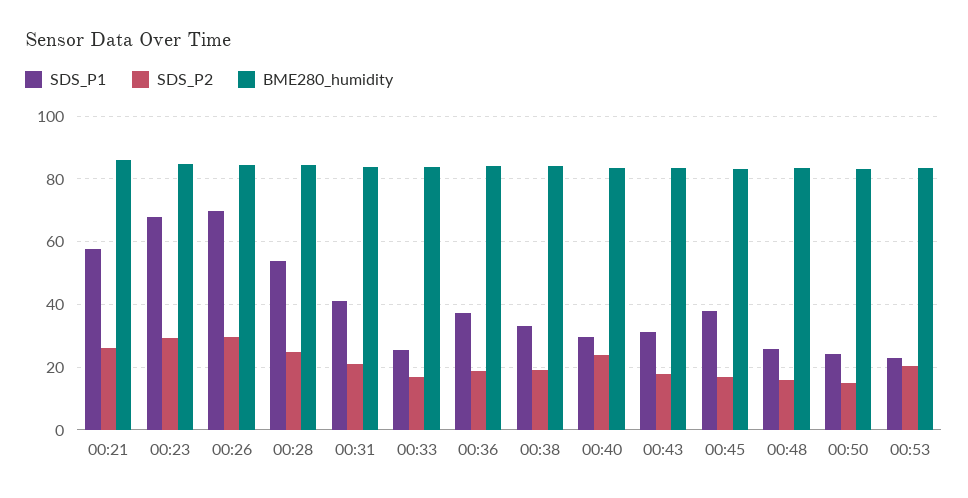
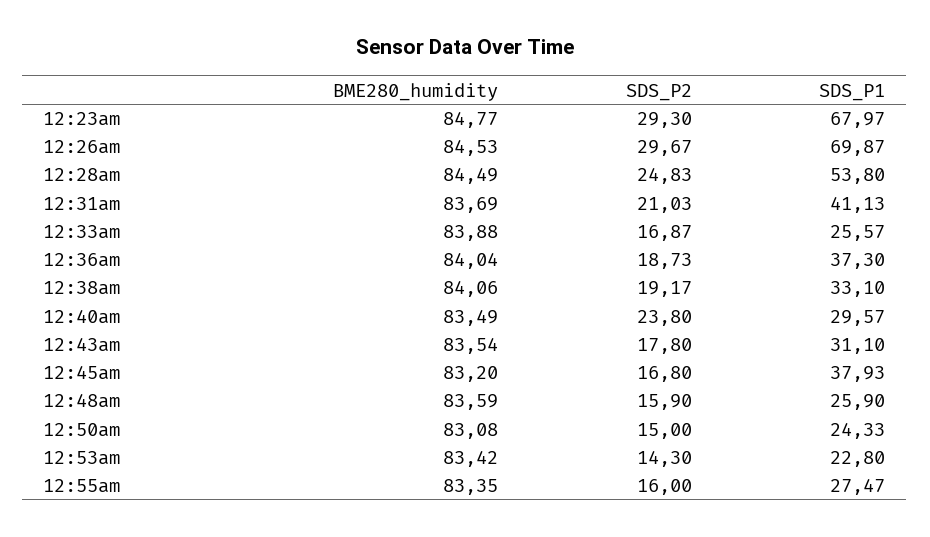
SDS_P1, 00:21: 58 -> none
SDS_P2, 00:21: 26 -> none
BME280_humidity, 00:21: 86 -> none
SDS_P2, 00:53: 20 -> 14.3
BME280_humidity, 12:55am: none -> 83.35
SDS_P2, 12:55am: none -> 16
SDS_P1, 12:55am: none -> 27.47

